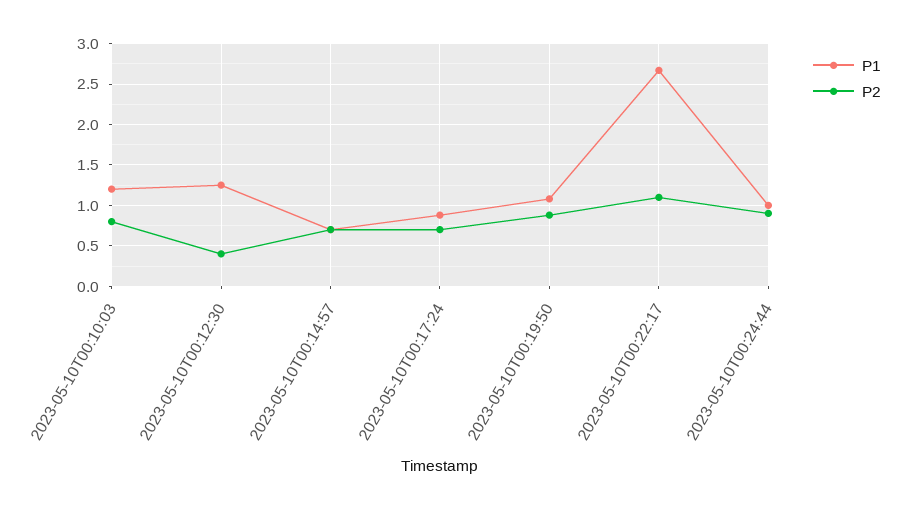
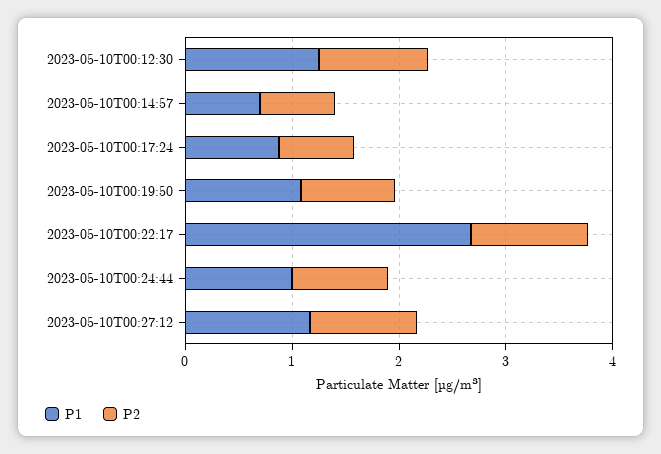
P1, 2023-05-10T00:10:03: 1.2 -> none
P2, 2023-05-10T00:10:03: 0.8 -> none
P2, 2023-05-10T00:12:30: 0.4 -> 1
P1, 2023-05-10T00:27:12: none -> 1.2
P2, 2023-05-10T00:27:12: none -> 1

